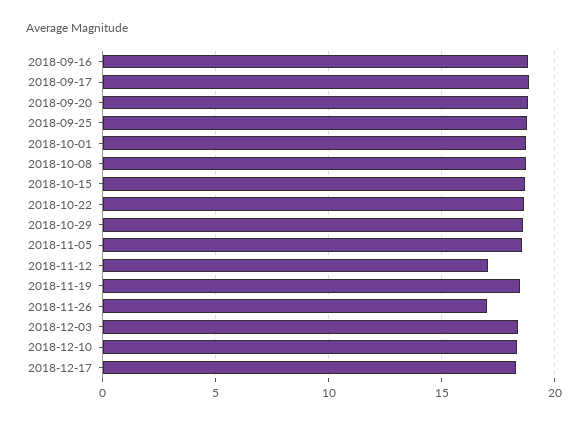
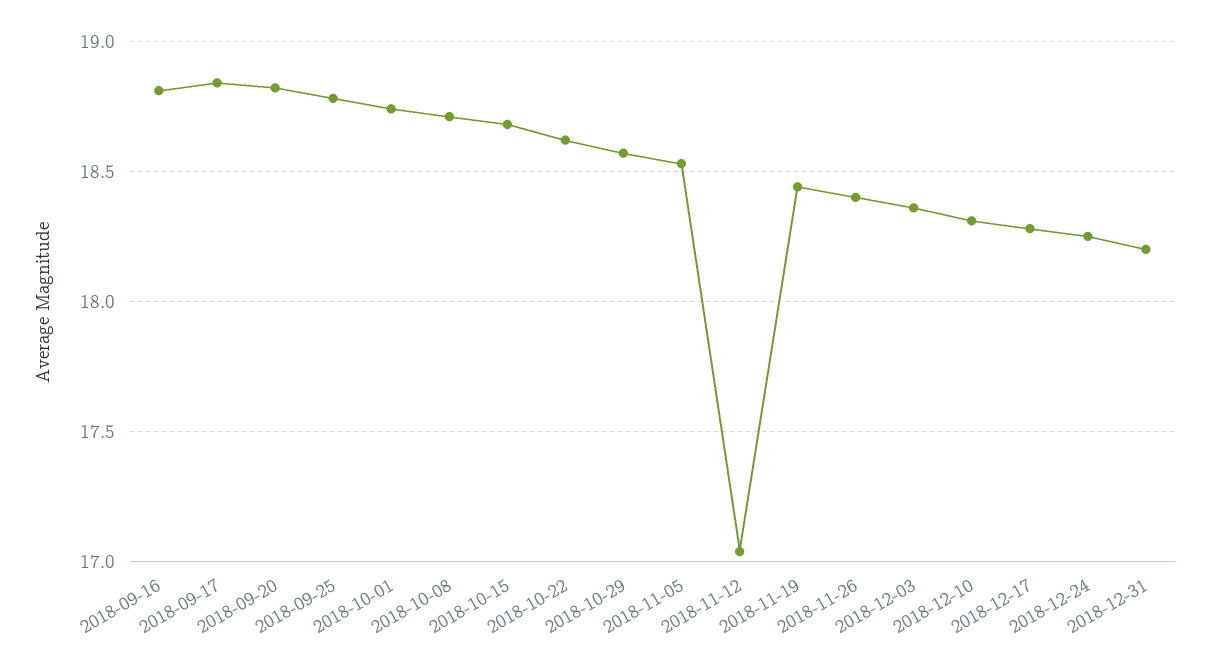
2018-11-26: 17 -> 18.4
2018-12-24: none -> 18.25
2018-12-31: none -> 18.2

